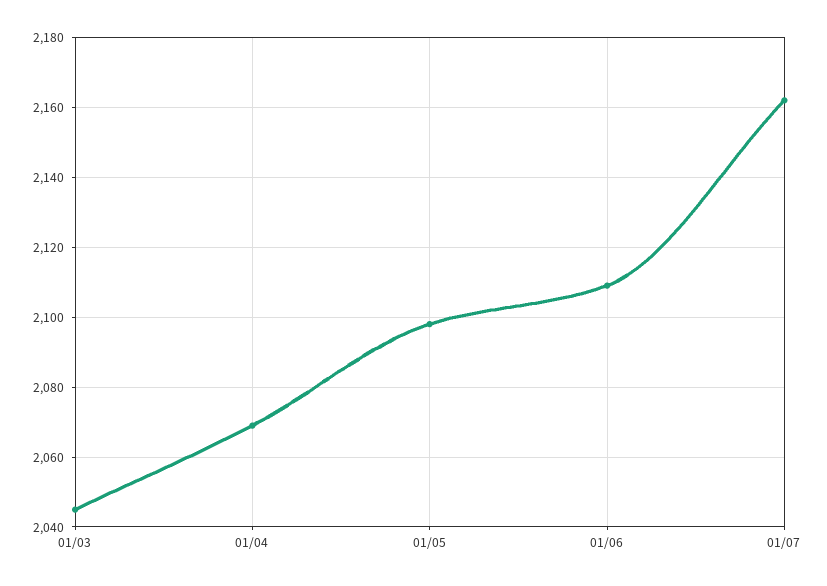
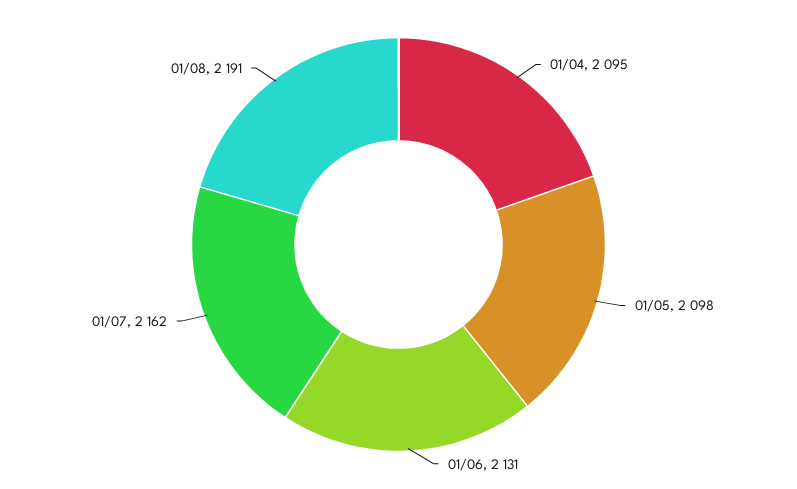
01/03: 2045 -> none
01/04: 2070 -> 2095
01/06: 2110 -> 2131
01/08: none -> 2191

